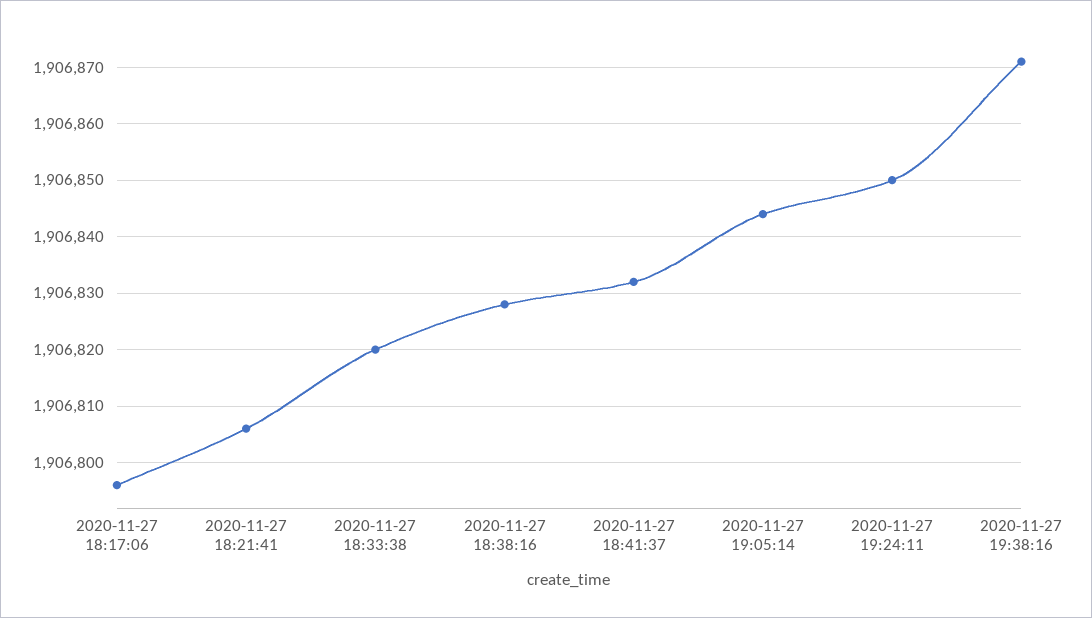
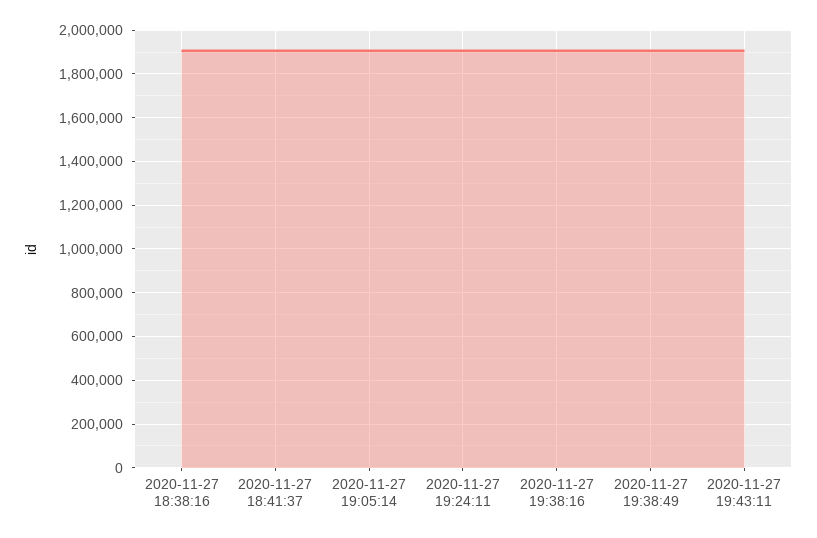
2020-11-27 18:17:06: 1906795 -> none
2020-11-27 18:21:41: 1906805 -> none
2020-11-27 18:33:38: 1906820 -> none
2020-11-27 19:38:49: none -> 1900000
2020-11-27 19:43:11: none -> 1900000

